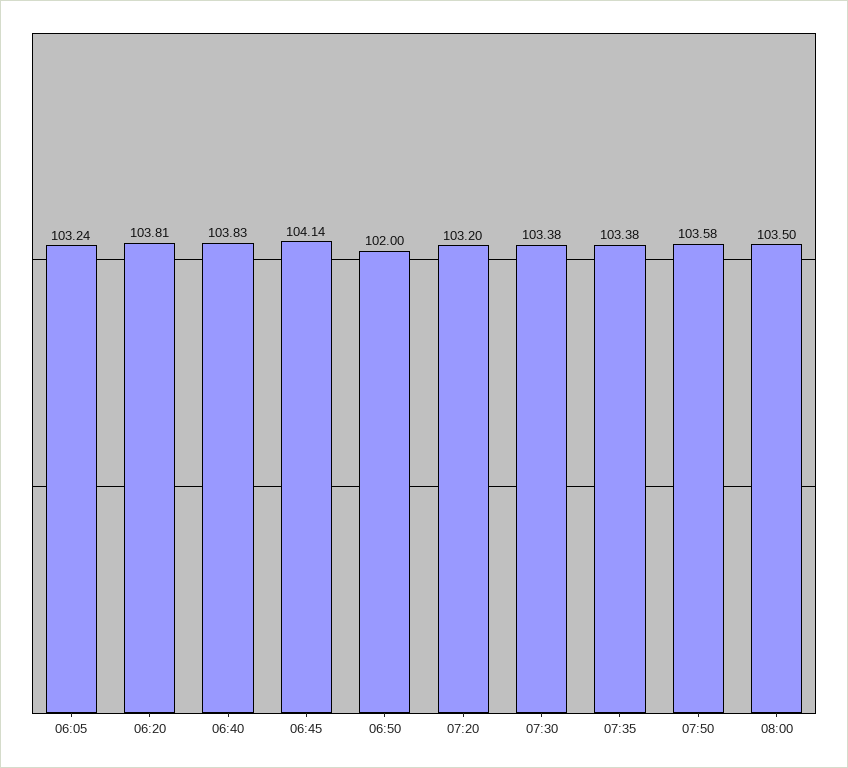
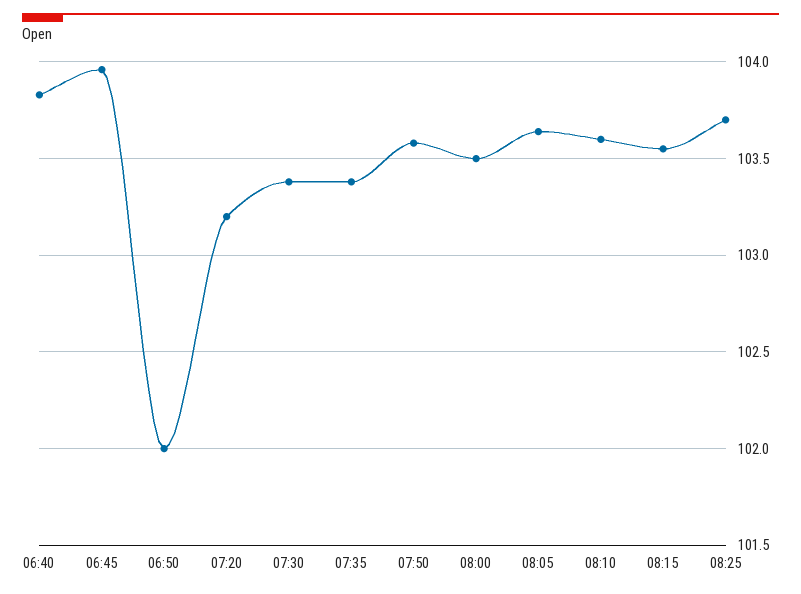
06:05: 103.24 -> none
06:20: 103.81 -> none
06:45: 104.14 -> 103.95
08:05: none -> 103.65
08:10: none -> 103.6
08:15: none -> 103.55
08:25: none -> 103.7

